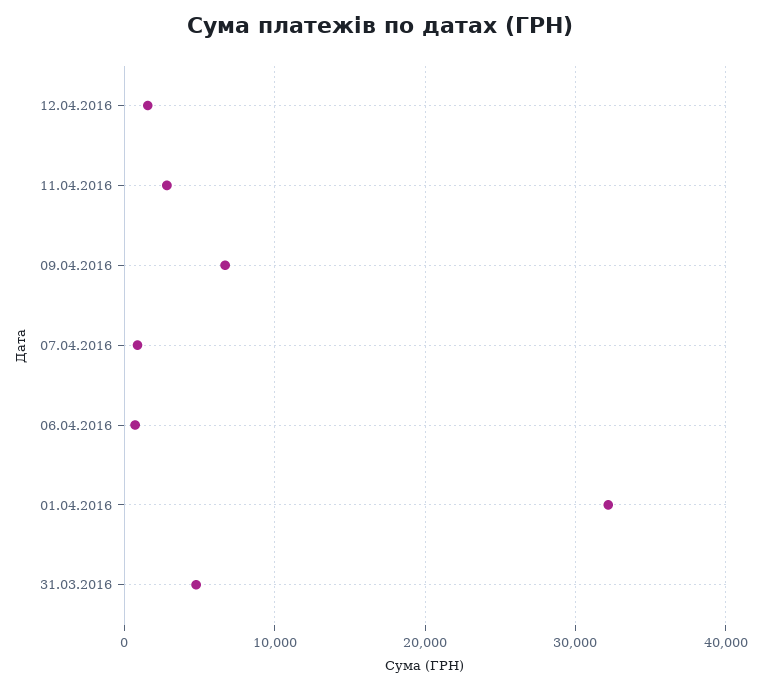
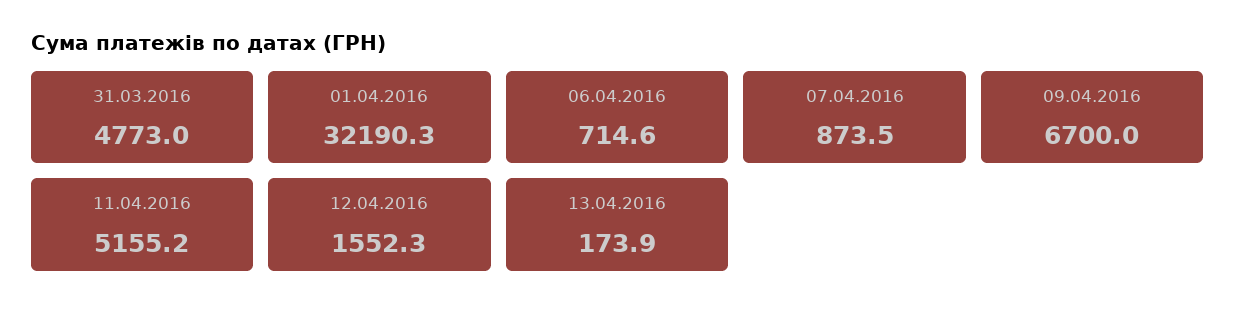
11.04.2016: 3000 -> 5155.2
13.04.2016: none -> 173.9

